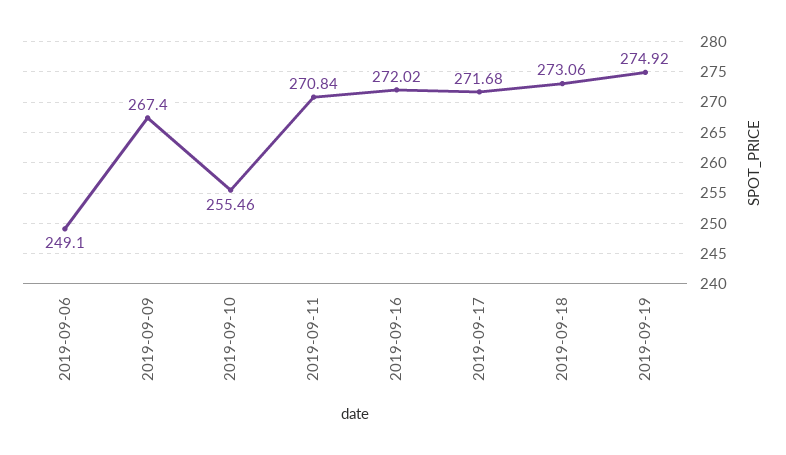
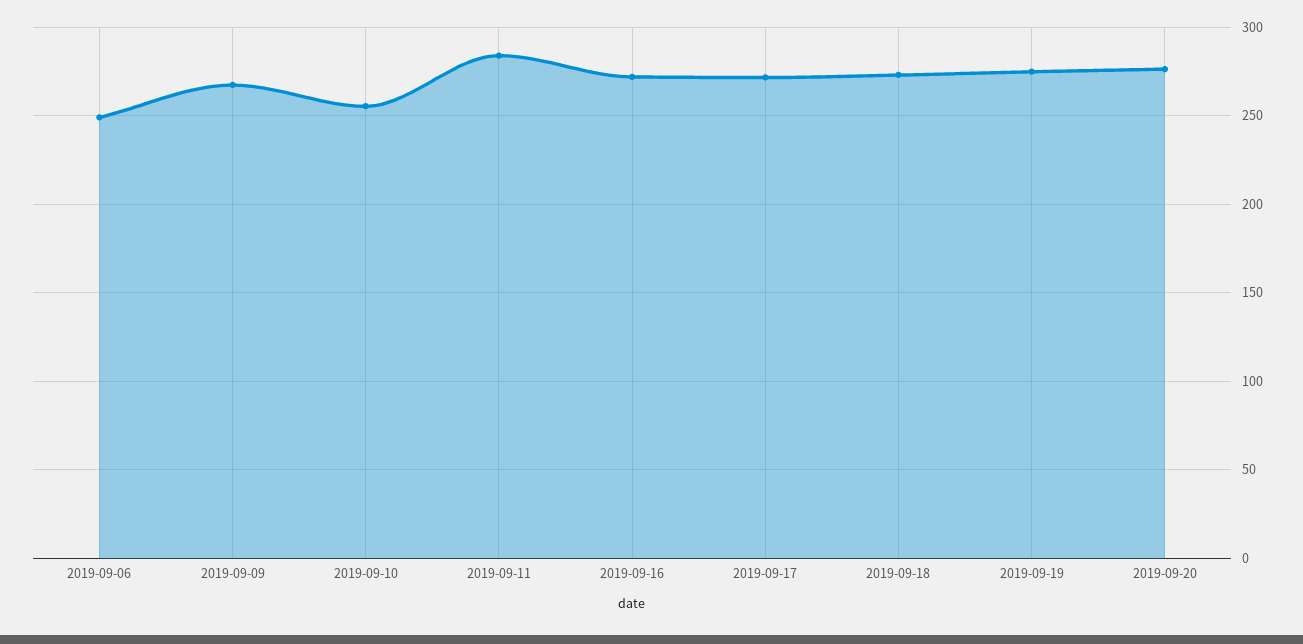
2019-09-11: 270.84 -> 285
2019-09-20: none -> 275

